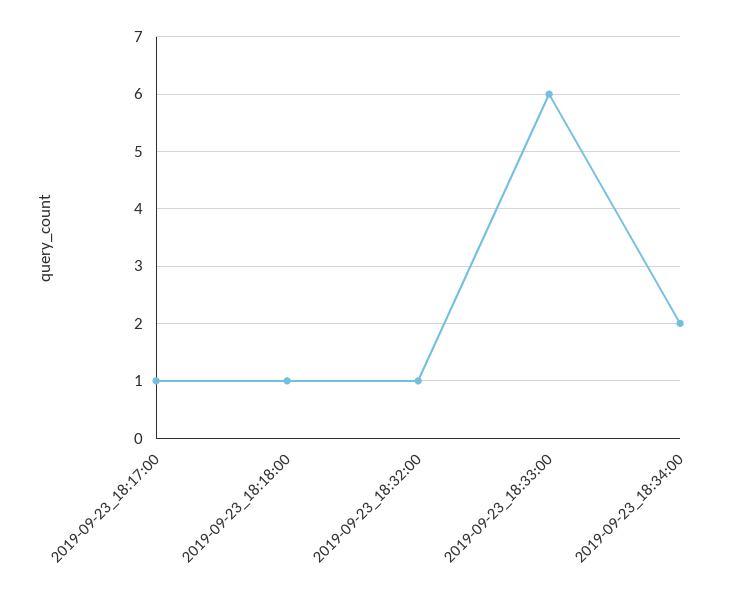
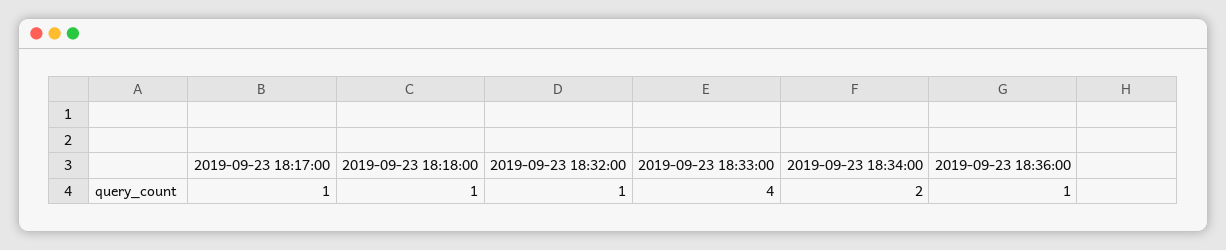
2019-09-23_18:33:00: 6 -> 4
2019-09-23 18:36:00: none -> 1

